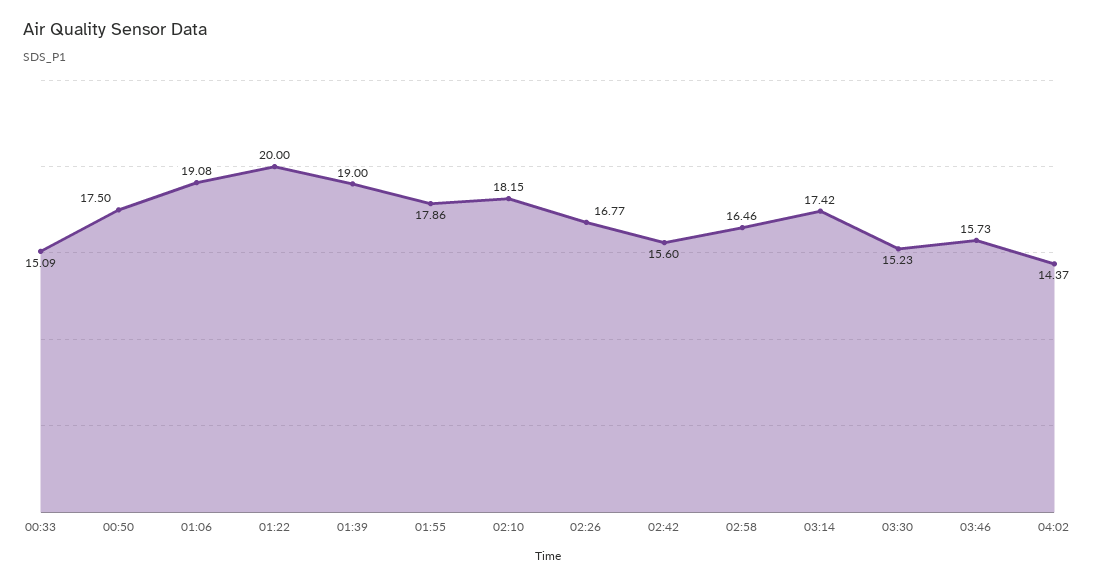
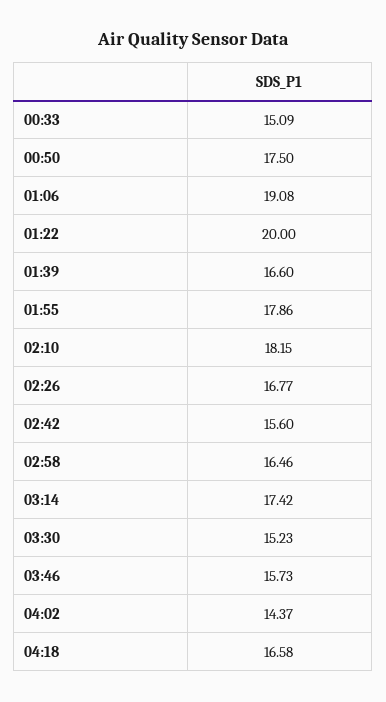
01:39: 19 -> 16.6
04:18: none -> 16.58

